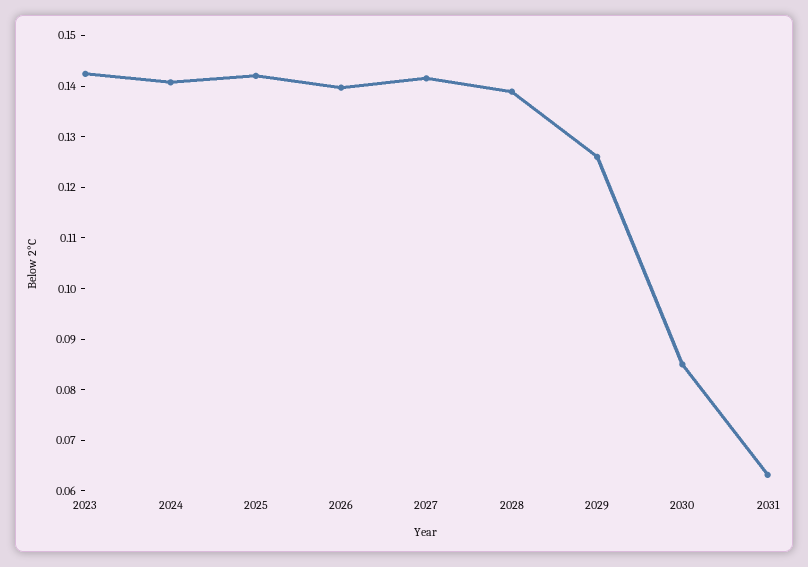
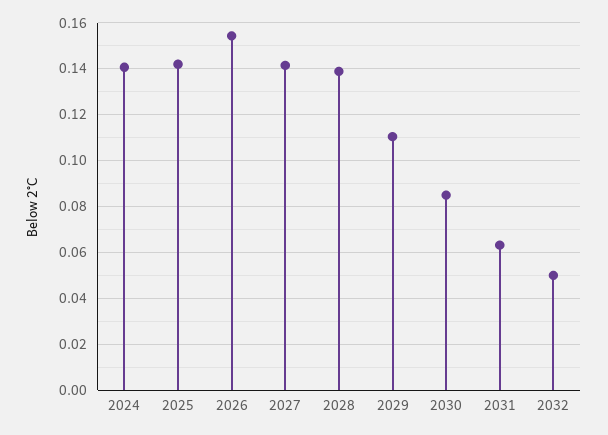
2023: 0.142 -> none
2026: 0.14 -> 0.155
2029: 0.126 -> 0.11
2032: none -> 0.05

